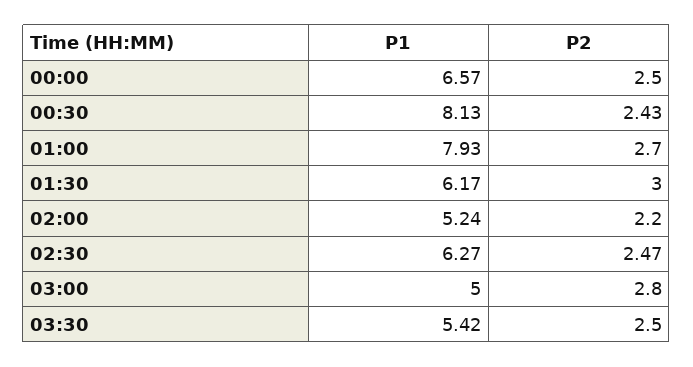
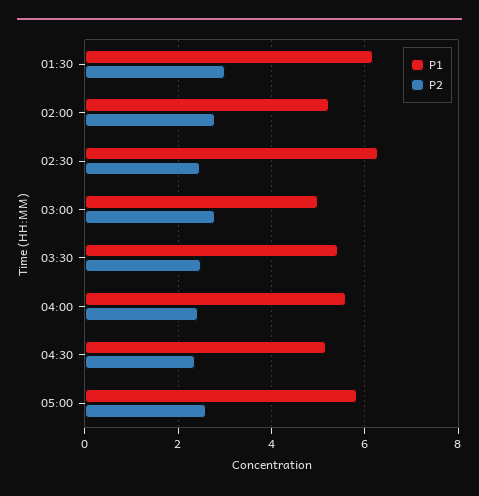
P1, 00:00: 6.57 -> none
P2, 00:00: 2.5 -> none
P1, 00:30: 8.13 -> none
P2, 00:30: 2.43 -> none
P1, 01:00: 7.93 -> none
P2, 01:00: 2.7 -> none
P2, 02:00: 2.2 -> 2.8
P1, 04:00: none -> 5.6
P2, 04:00: none -> 2.4
P1, 04:30: none -> 5.2
P2, 04:30: none -> 2.4
P1, 05:00: none -> 5.8
P2, 05:00: none -> 2.6

